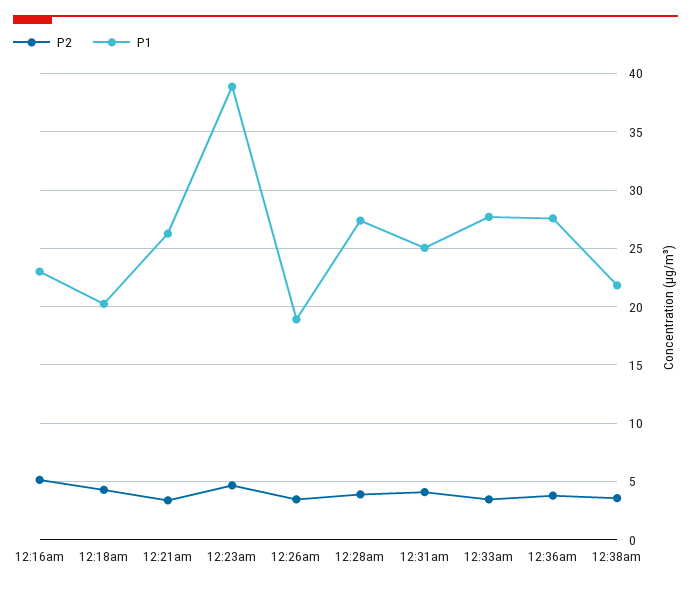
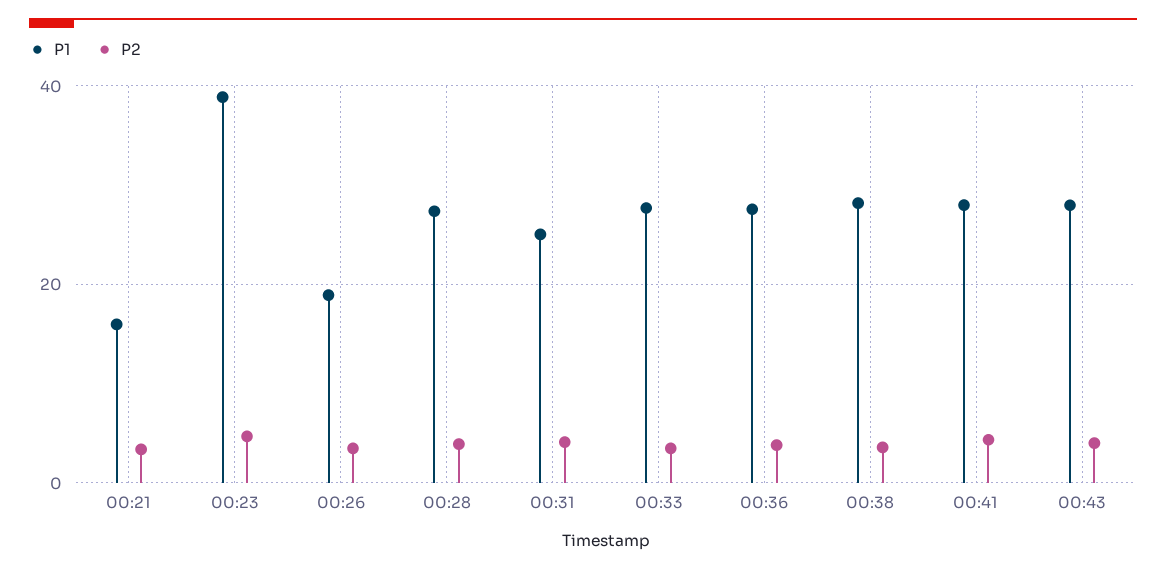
P2, 12:16am: 5 -> none
P1, 12:16am: 23 -> none
P2, 12:18am: 4 -> none
P1, 12:18am: 20 -> none
P1, 12:21am: 26 -> 16
P1, 12:38am: 22 -> 28
P1, 00:41: none -> 28
P2, 00:41: none -> 4
P1, 00:43: none -> 28
P2, 00:43: none -> 4

